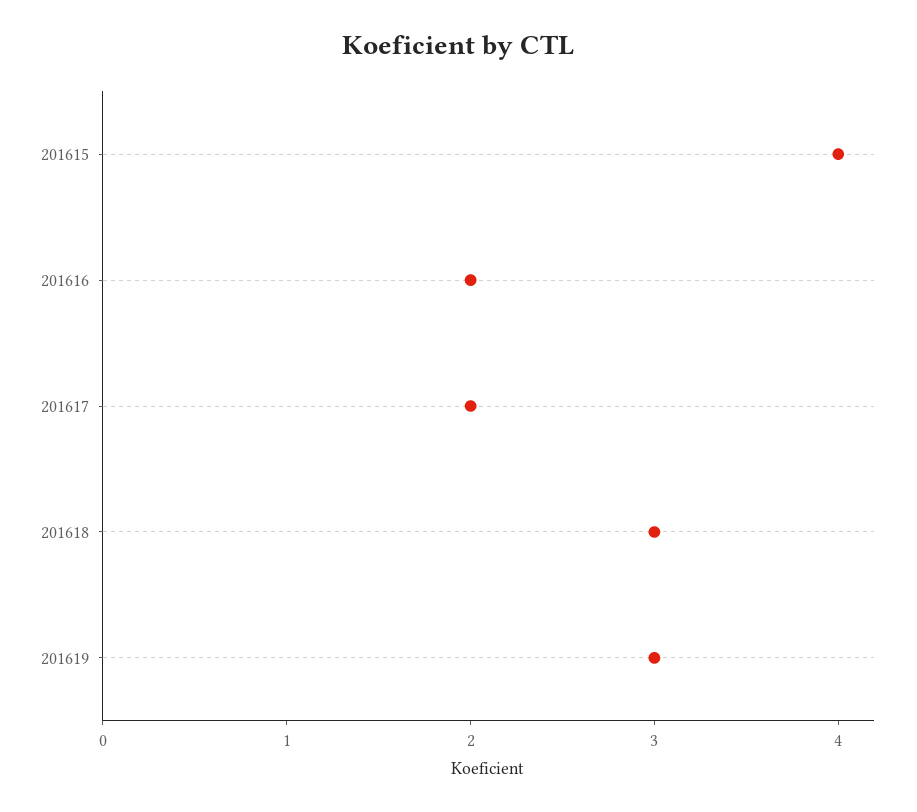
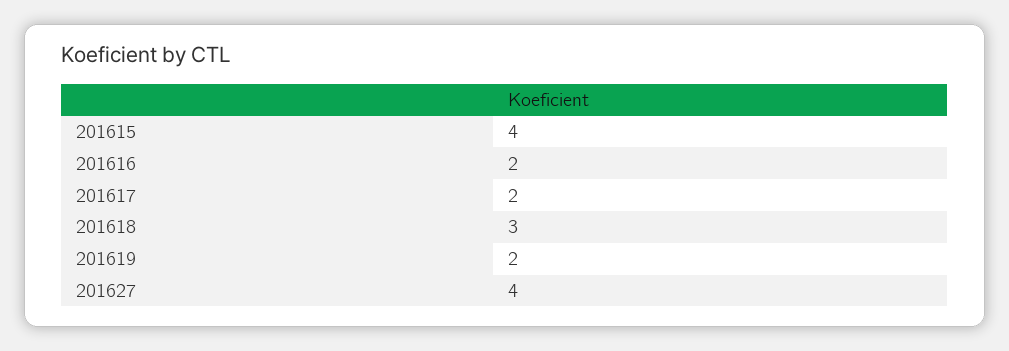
201619: 3 -> 2
201627: none -> 4

